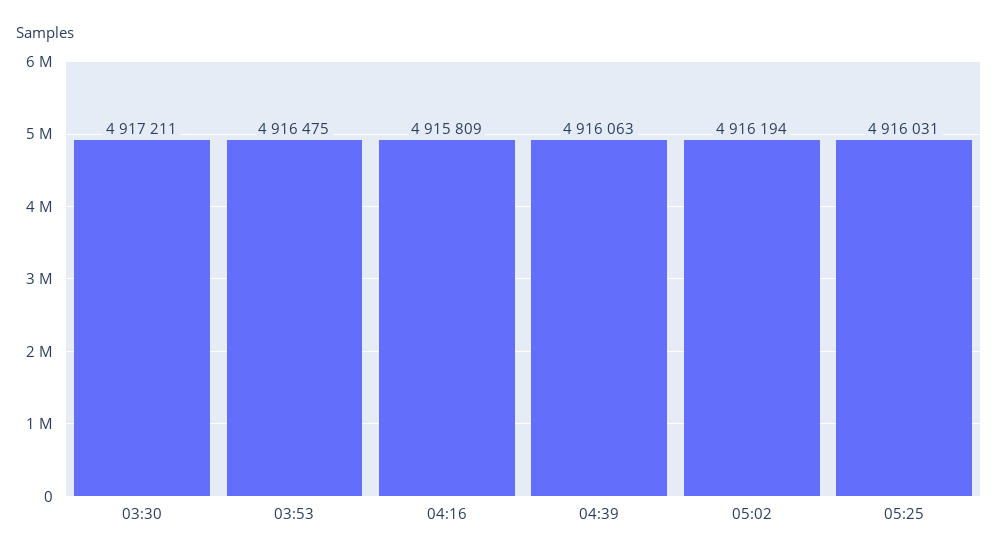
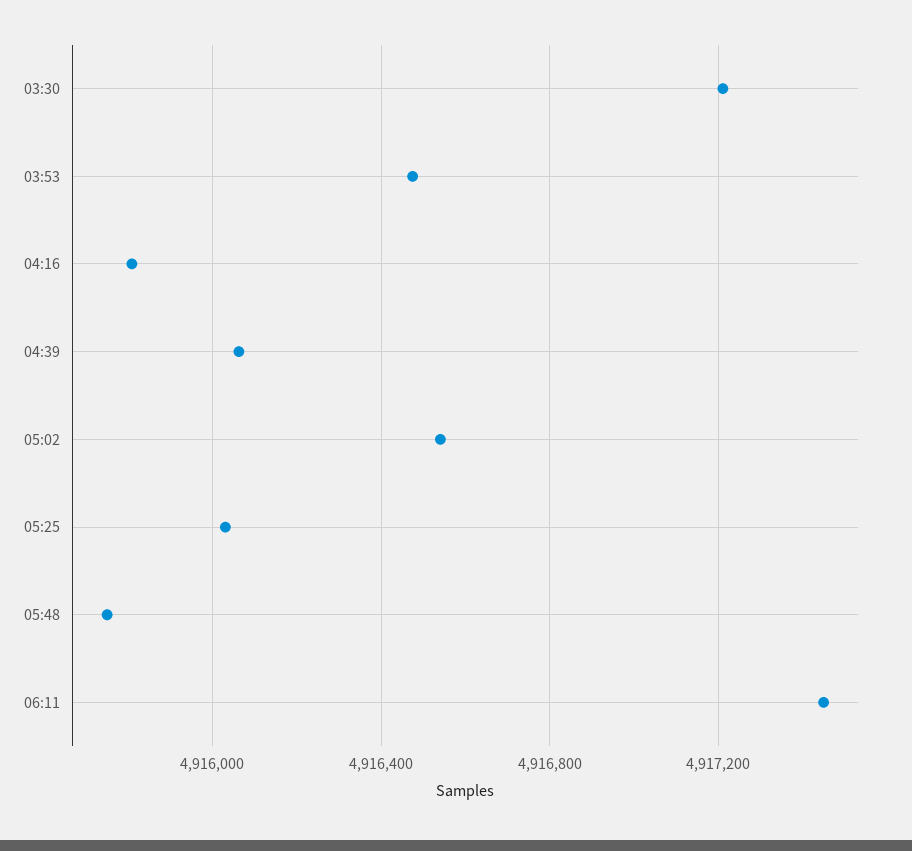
05:02: 4916194 -> 4916550
05:48: none -> 4915750
06:11: none -> 4917450

